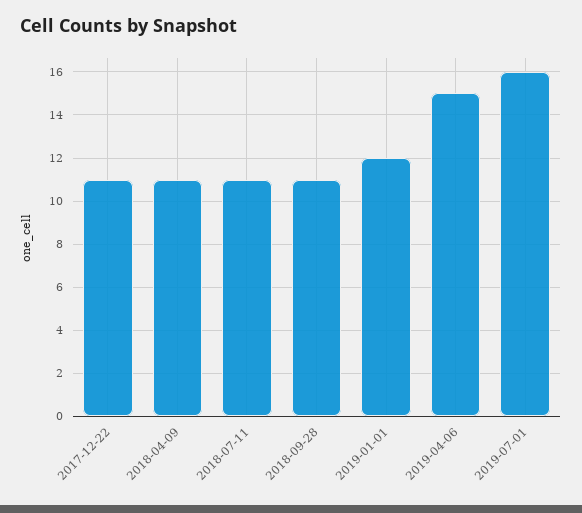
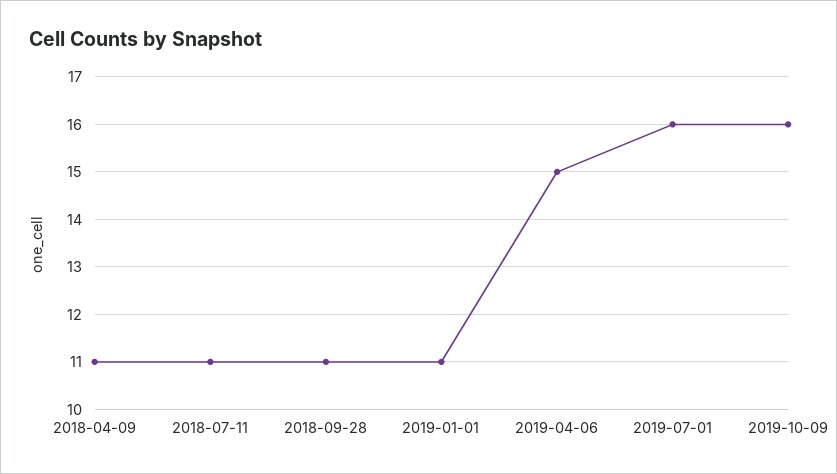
2017-12-22: 11 -> none
2019-01-01: 12 -> 11
2019-10-09: none -> 16

